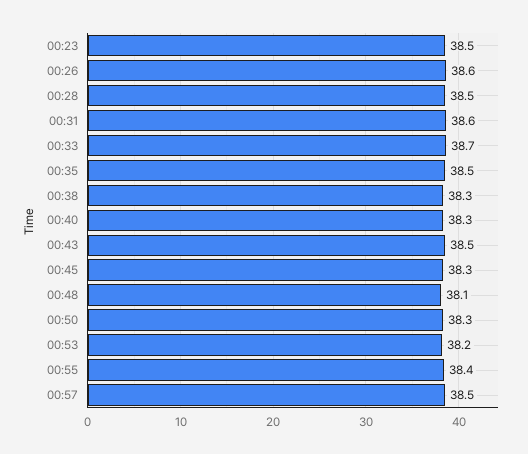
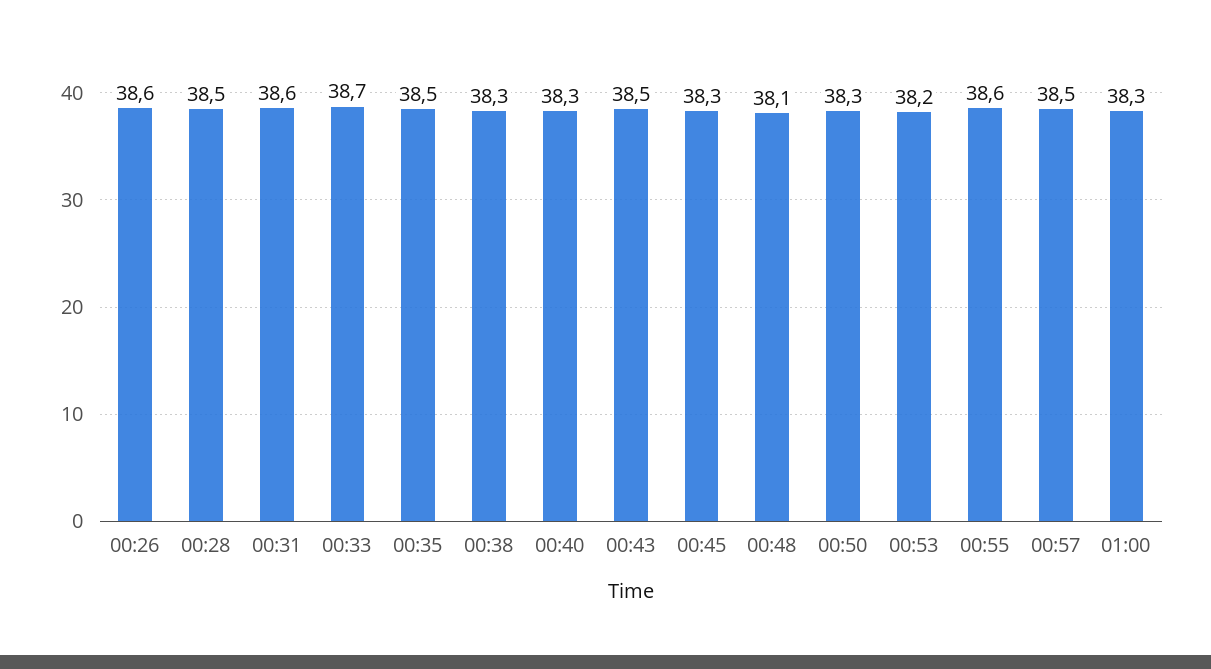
00:23: 38.5 -> none
00:55: 38.4 -> 38.6
01:00: none -> 38.3

